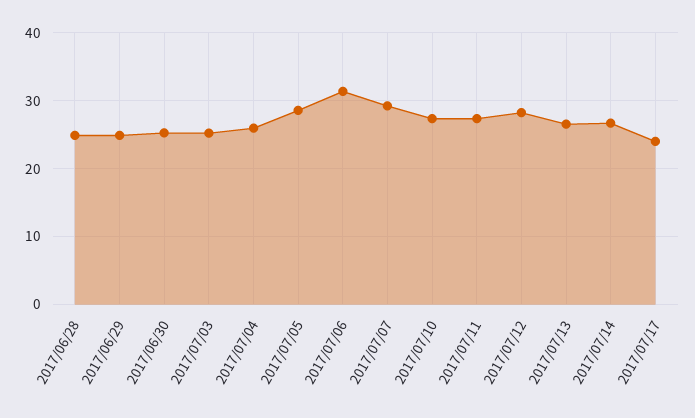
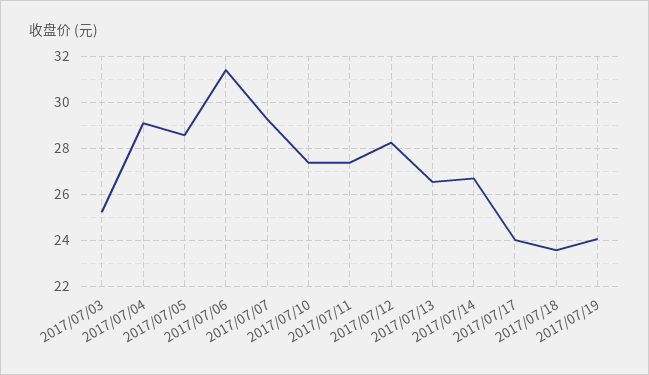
2017/06/28: 25 -> none
2017/06/29: 25 -> none
2017/06/30: 25 -> none
2017/07/04: 26 -> 29
2017/07/18: none -> 23.5
2017/07/19: none -> 24

